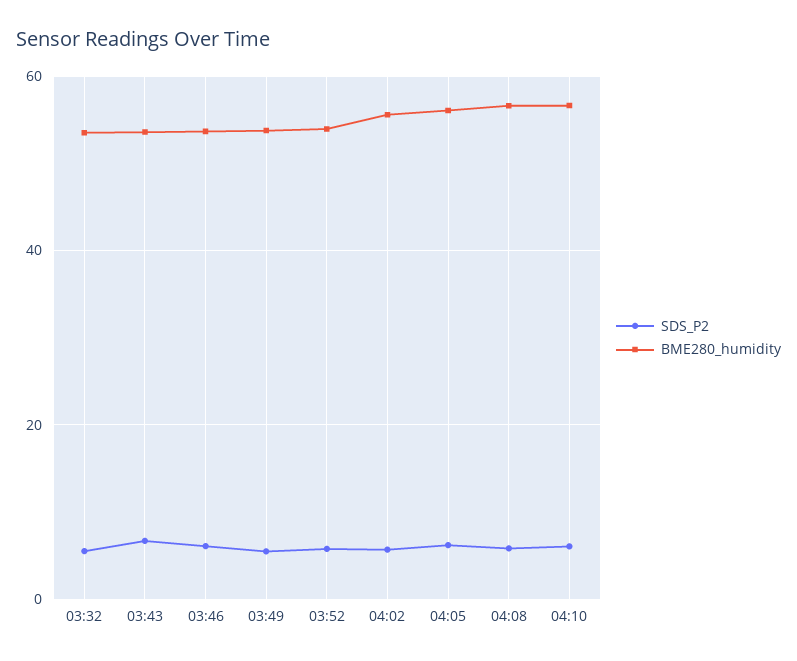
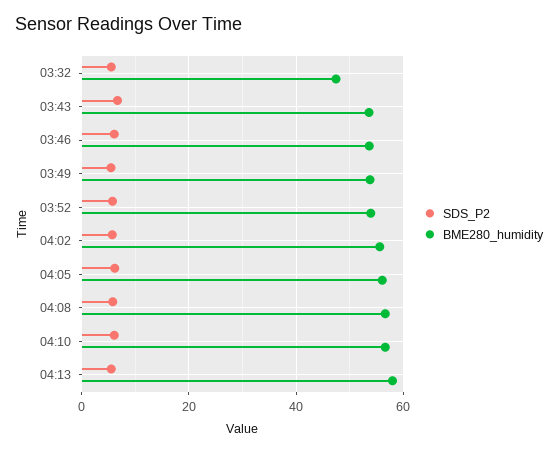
BME280_humidity, 03:32: 54 -> 48
SDS_P2, 04:13: none -> 6
BME280_humidity, 04:13: none -> 58

